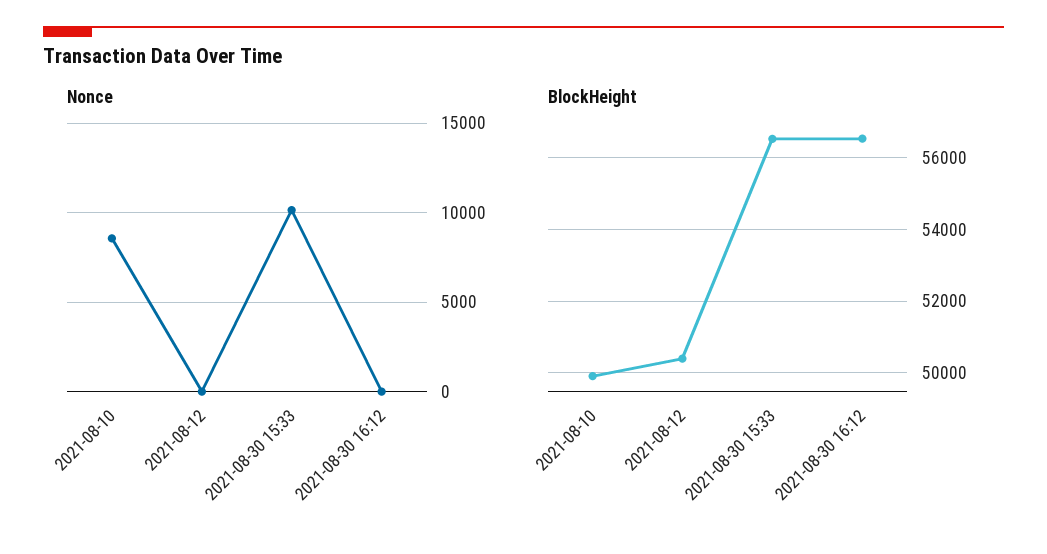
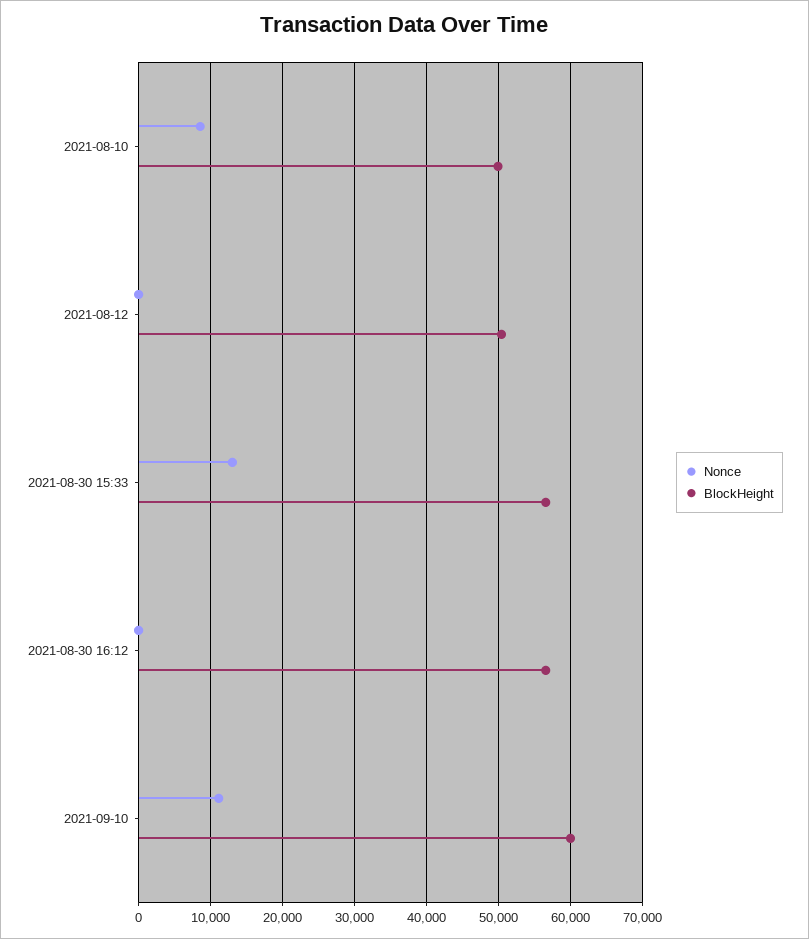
Nonce, 2021-08-30 15:33: 10000 -> 13000
Nonce, 2021-09-10: none -> 11000
BlockHeight, 2021-09-10: none -> 60000

